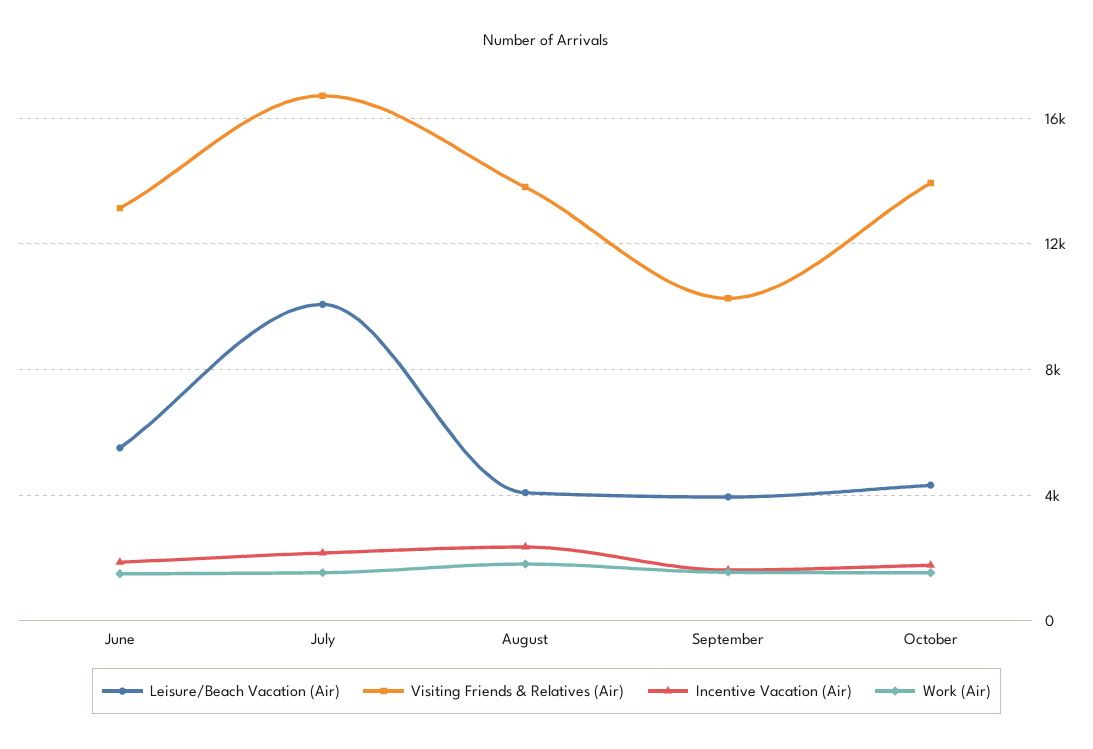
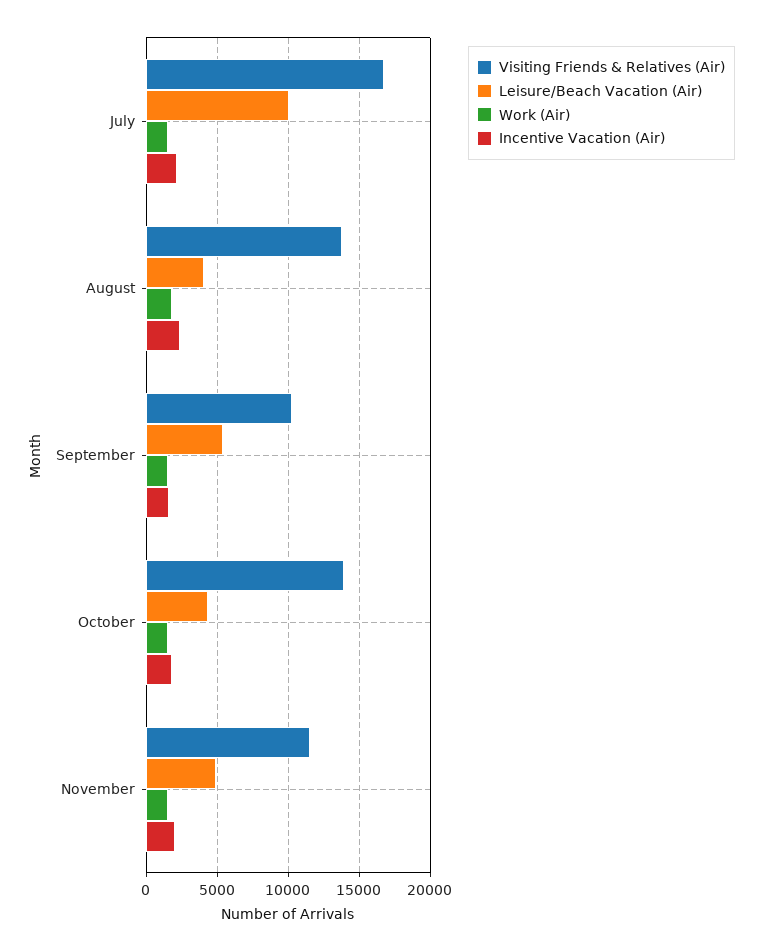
Leisure/Beach Vacation (Air), June: 5500 -> none
Visiting Friends & Relatives (Air), June: 13000 -> none
Incentive Vacation (Air), June: 2000 -> none
Work (Air), June: 1500 -> none
Leisure/Beach Vacation (Air), September: 4000 -> 5500
Visiting Friends & Relatives (Air), November: none -> 11500
Leisure/Beach Vacation (Air), November: none -> 5000
Work (Air), November: none -> 1500
Incentive Vacation (Air), November: none -> 2000

